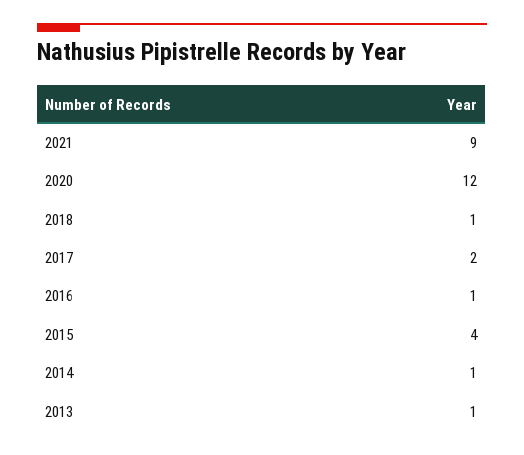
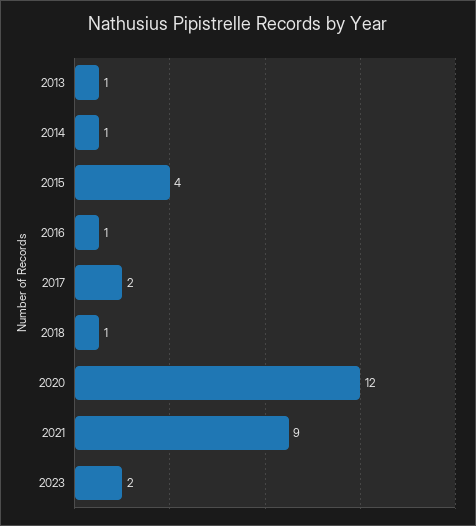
2023: none -> 2

